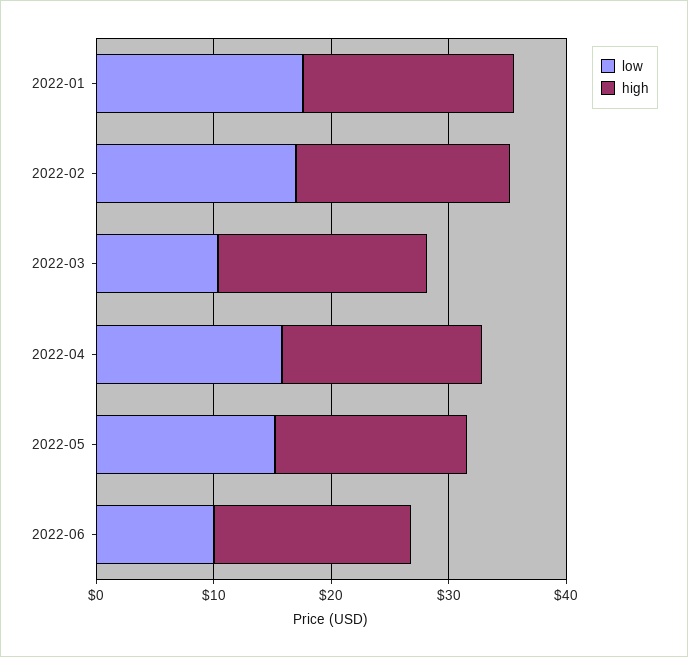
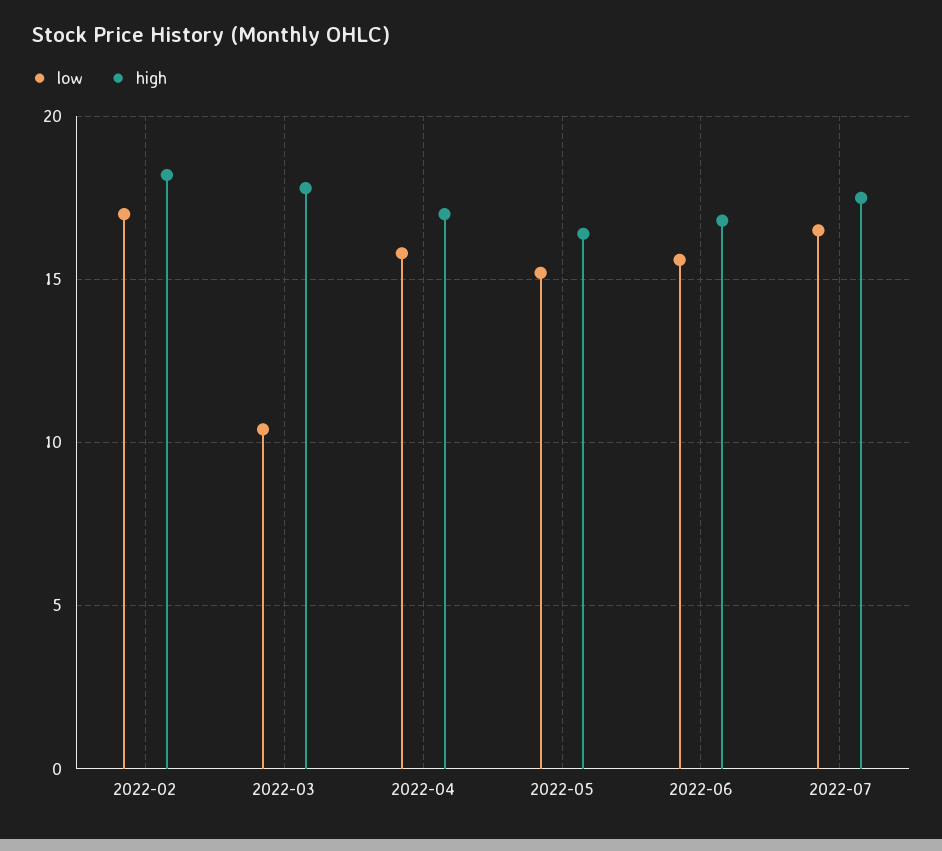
low, 2022-01: 18 -> none
high, 2022-01: 18 -> none
low, 2022-06: 10 -> 15.5
low, 2022-07: none -> 16.5
high, 2022-07: none -> 17.5

